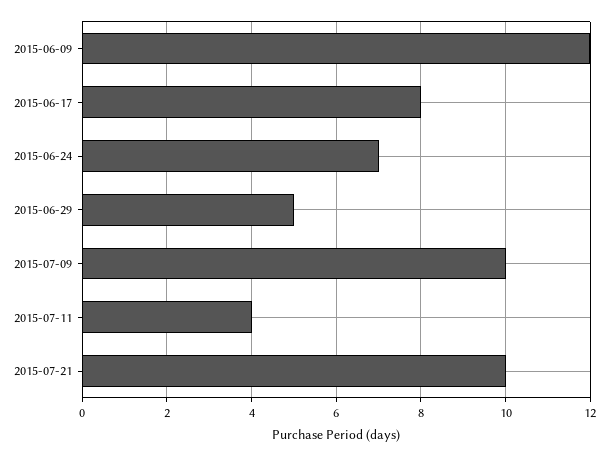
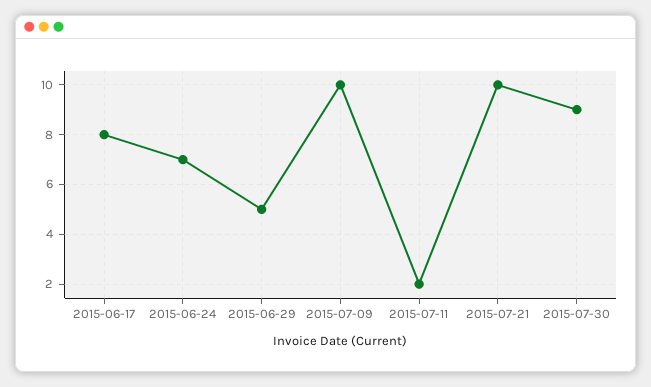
2015-06-09: 12 -> none
2015-07-11: 4 -> 2
2015-07-30: none -> 9

